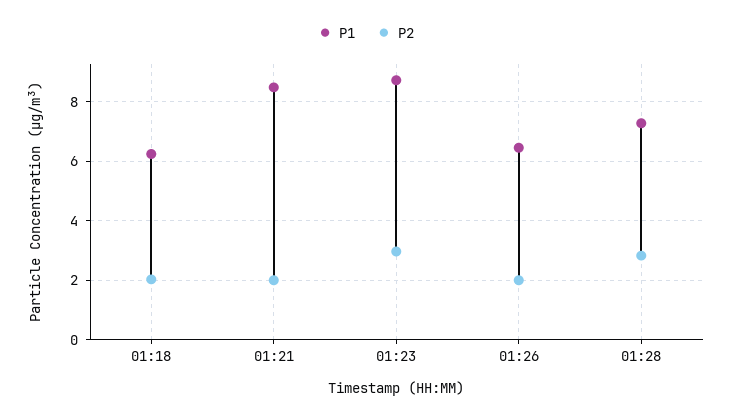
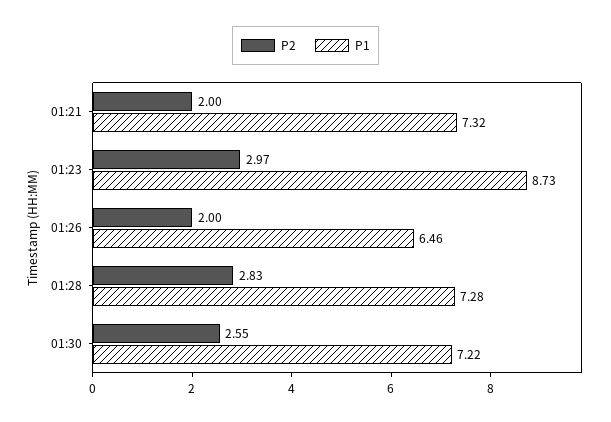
P1, 01:18: 6.25 -> none
P2, 01:18: 2 -> none
P1, 01:21: 8.5 -> 7.32
P2, 01:30: none -> 2.55
P1, 01:30: none -> 7.22

